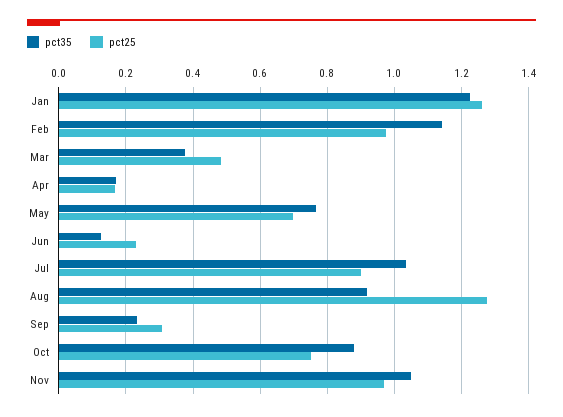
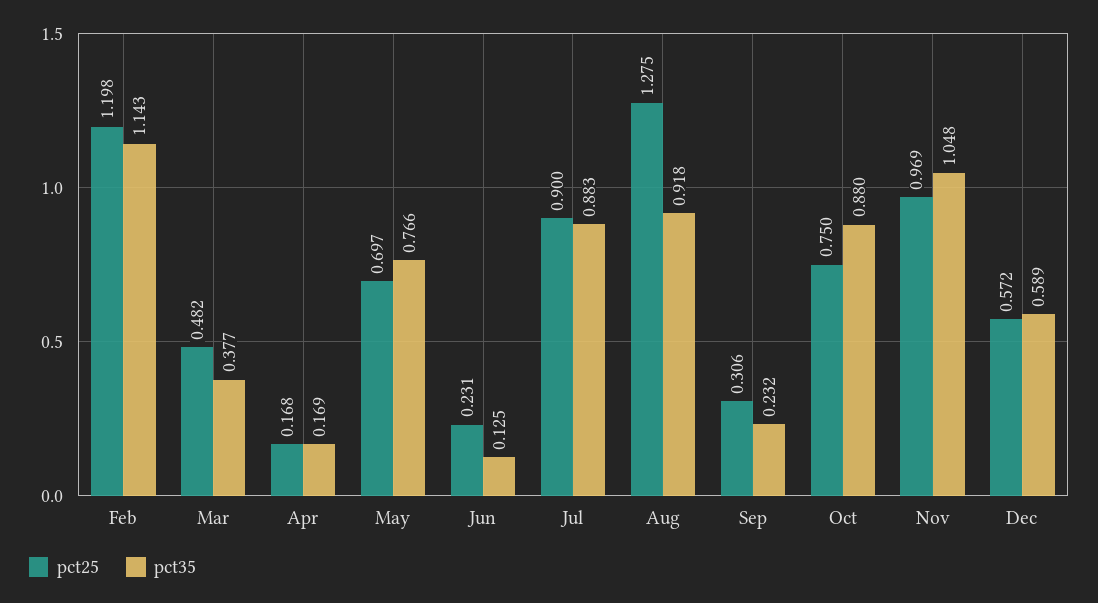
pct35, Jan: 1.22 -> none
pct25, Jan: 1.26 -> none
pct25, Feb: 0.98 -> 1.198
pct35, Jul: 1.04 -> 0.883
pct25, Dec: none -> 0.572
pct35, Dec: none -> 0.589

